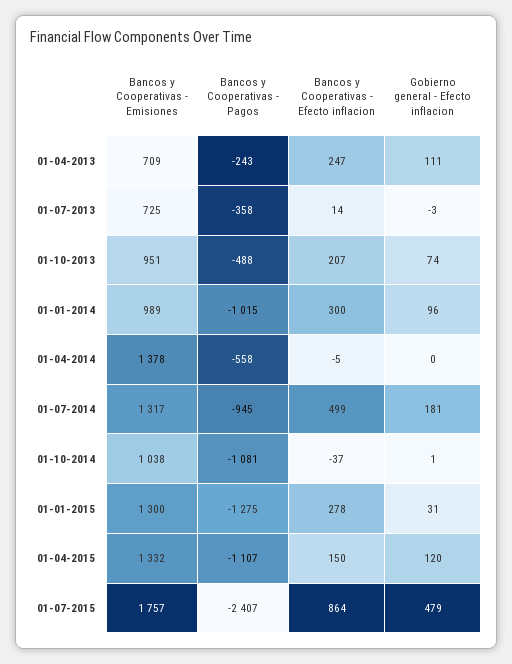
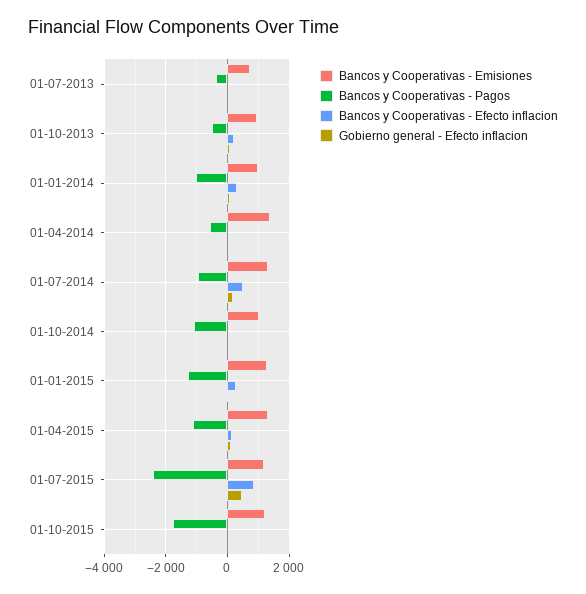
Bancos y Cooperativas - Emisiones, 01-04-2013: 709 -> none
Bancos y Cooperativas - Pagos, 01-04-2013: -243 -> none
Bancos y Cooperativas - Efecto inflacion, 01-04-2013: 247 -> none
Gobierno general - Efecto inflacion, 01-04-2013: 111 -> none
Bancos y Cooperativas - Emisiones, 01-07-2015: 1757 -> 1200
Bancos y Cooperativas - Emisiones, 01-10-2015: none -> 1200
Bancos y Cooperativas - Pagos, 01-10-2015: none -> -1800
Bancos y Cooperativas - Efecto inflacion, 01-10-2015: none -> 0
Gobierno general - Efecto inflacion, 01-10-2015: none -> 0

